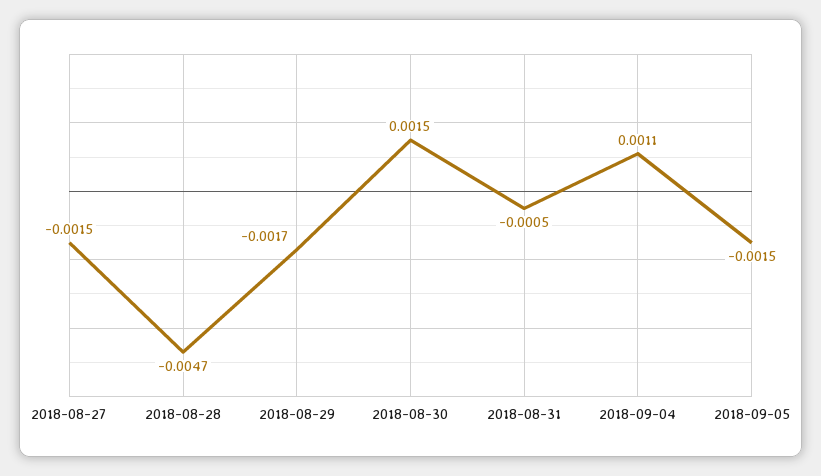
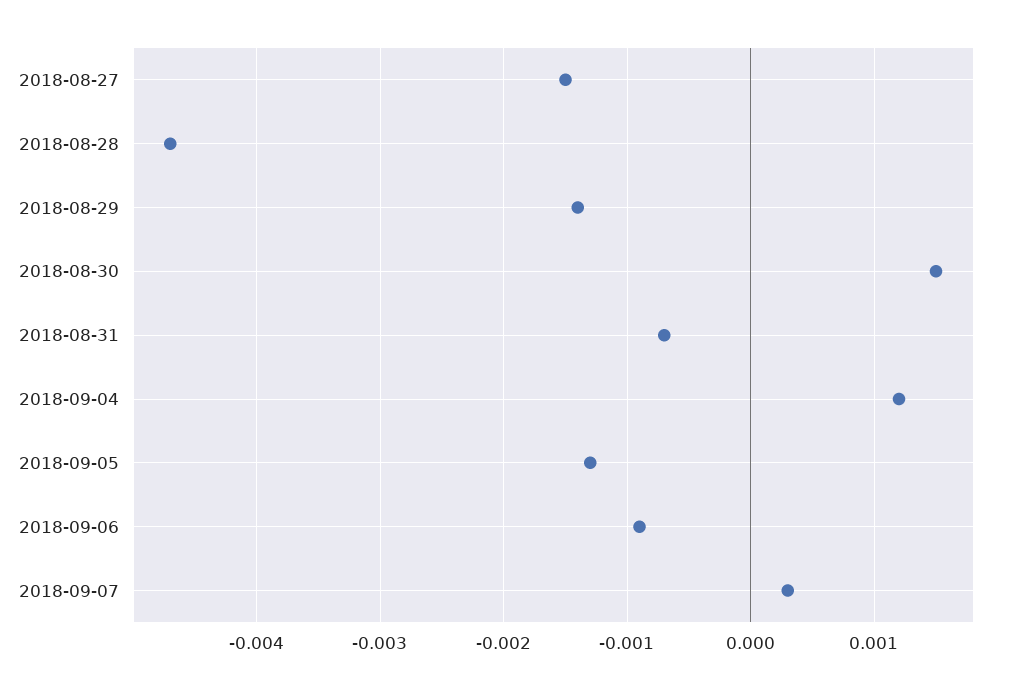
2018-08-29: -0.0017 -> -0.0014
2018-08-31: -0.0005 -> -0.0007
2018-09-04: 0.0011 -> 0.0012
2018-09-05: -0.0015 -> -0.0013
2018-09-06: none -> -0.0009
2018-09-07: none -> 0.0003

